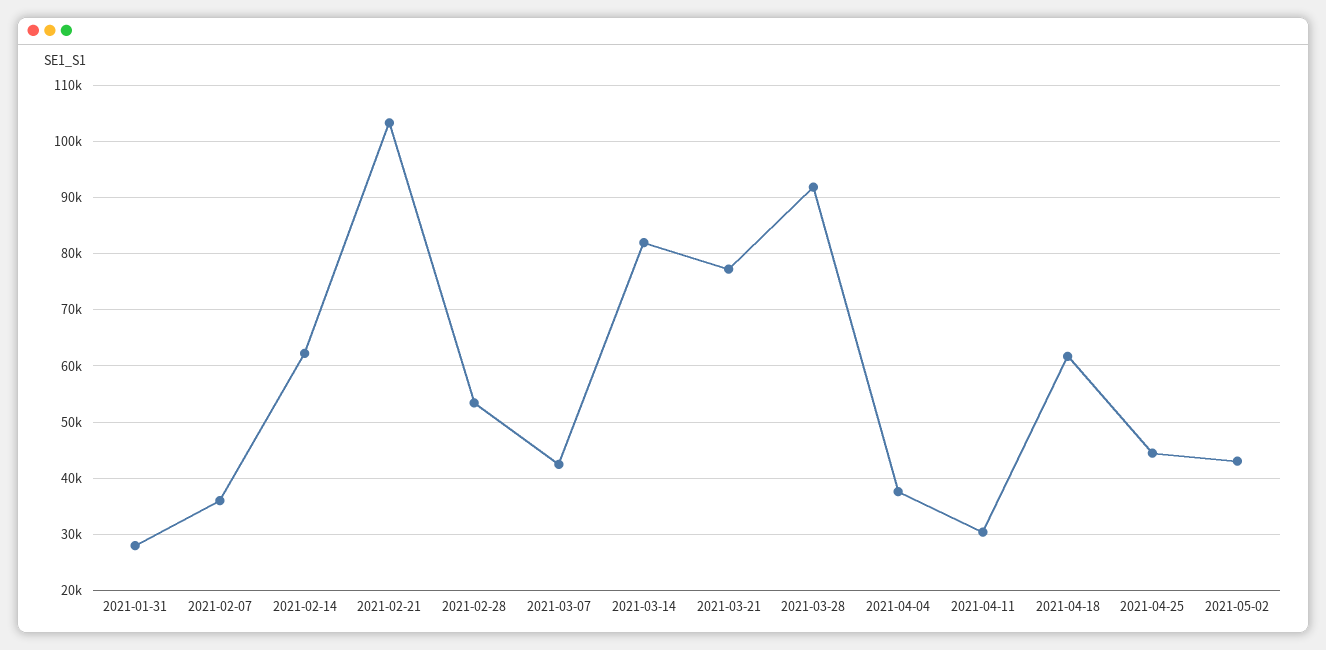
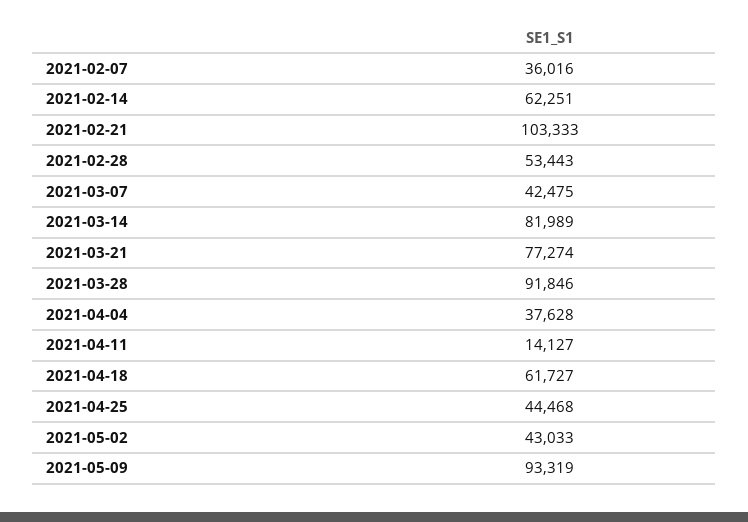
2021-01-31: 28000 -> none
2021-04-11: 30000 -> 14127
2021-05-09: none -> 93319

